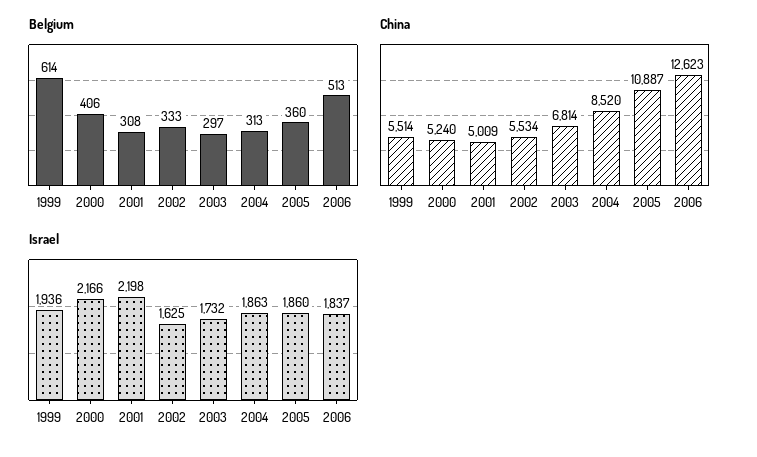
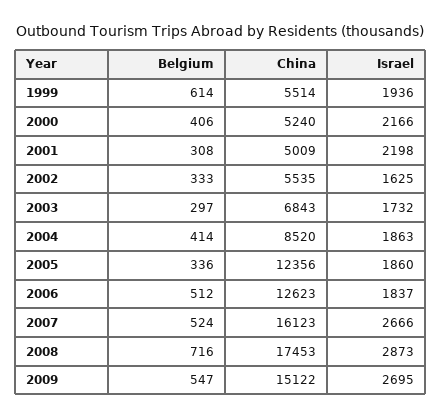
Belgium, 2004: 313 -> 414
Belgium, 2005: 360 -> 336
Belgium, 2006: 513 -> 512
China, 2002: 5534 -> 5535
China, 2003: 6814 -> 6843
China, 2005: 10887 -> 12356
Belgium, 2007: none -> 524
China, 2007: none -> 16123
Israel, 2007: none -> 2666
Belgium, 2008: none -> 716
China, 2008: none -> 17453
Israel, 2008: none -> 2873
Belgium, 2009: none -> 547
China, 2009: none -> 15122
Israel, 2009: none -> 2695

